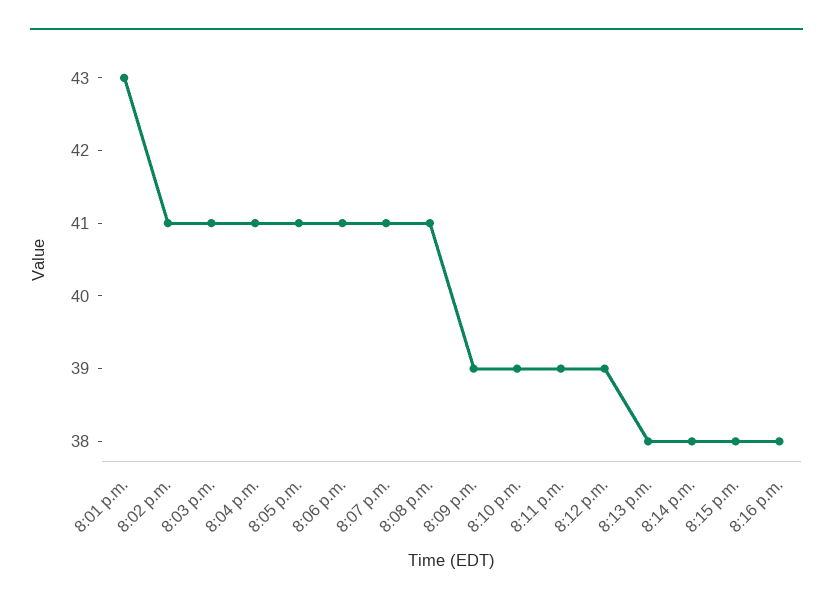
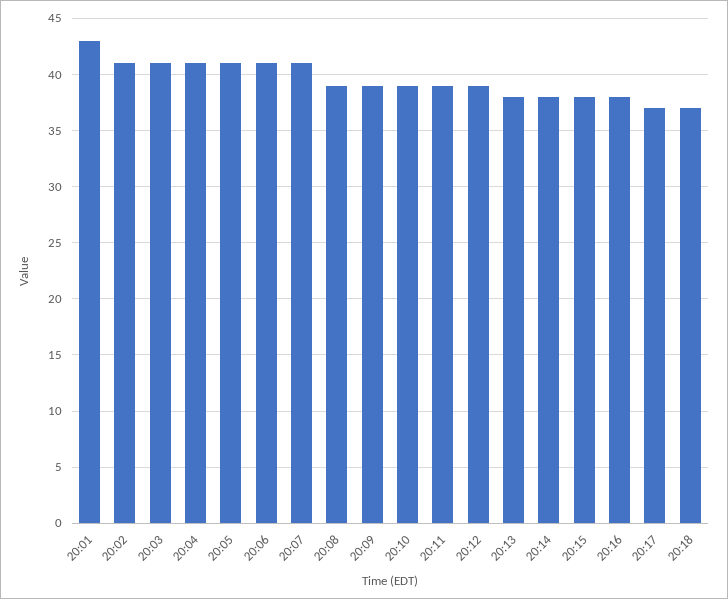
8:08 p.m.: 41 -> 39
20:17: none -> 37
20:18: none -> 37

